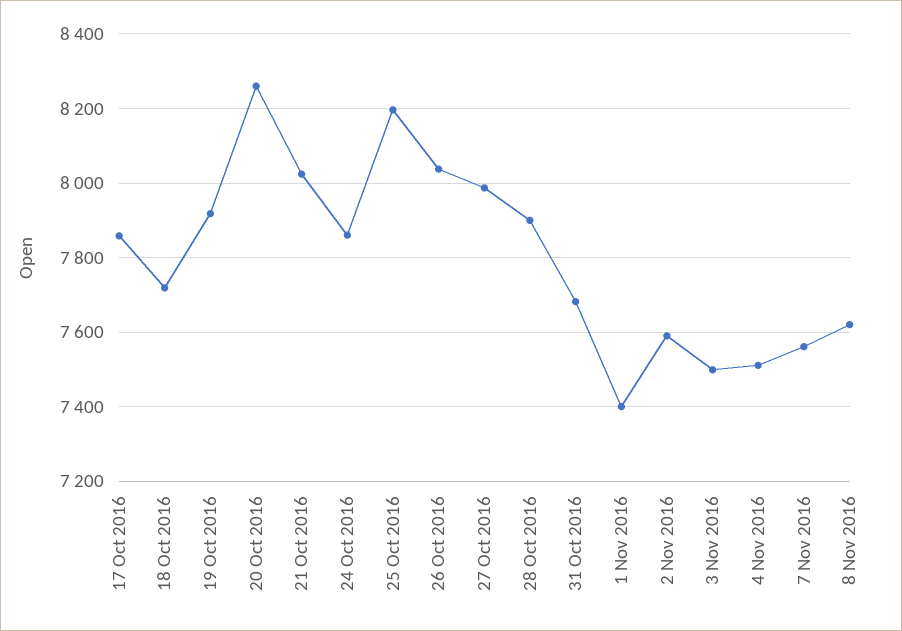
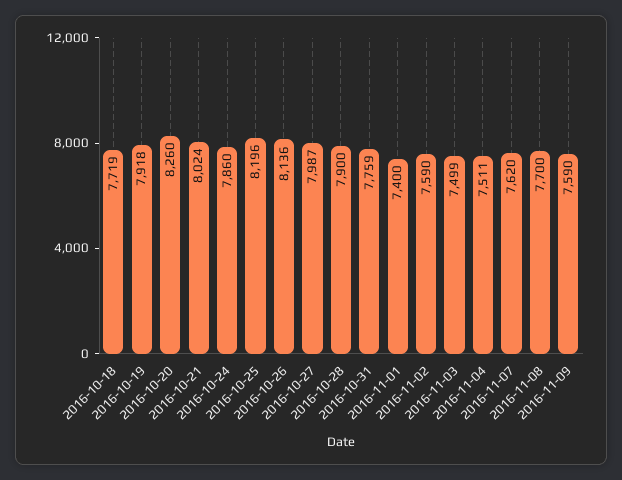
17 Oct 2016: 7860 -> none
26 Oct 2016: 8040 -> 8136
31 Oct 2016: 7680 -> 7759
7 Nov 2016: 7560 -> 7620
8 Nov 2016: 7620 -> 7700
2016-11-09: none -> 7590

